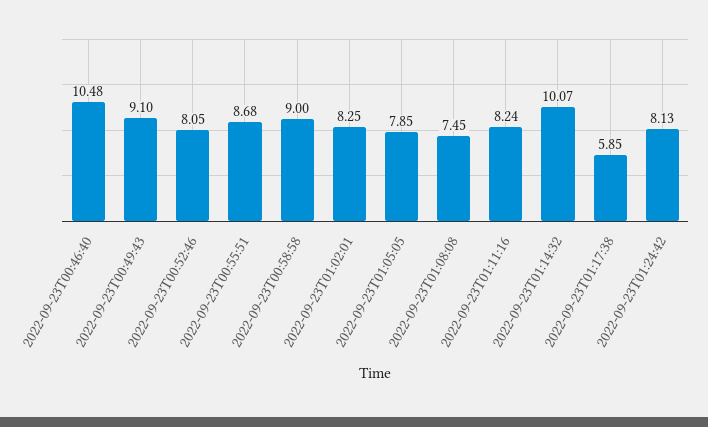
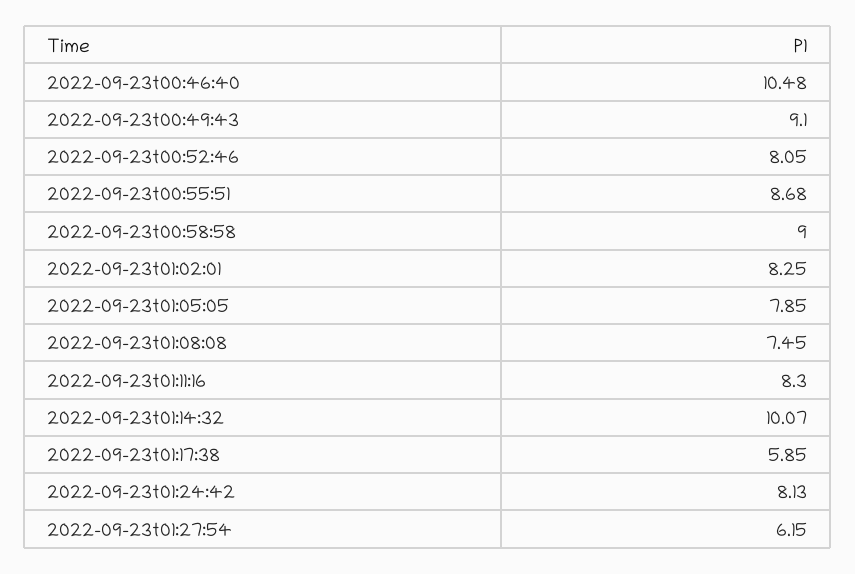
2022-09-23T01:11:16: 8.24 -> 8.3
2022-09-23t01:27:54: none -> 6.15

